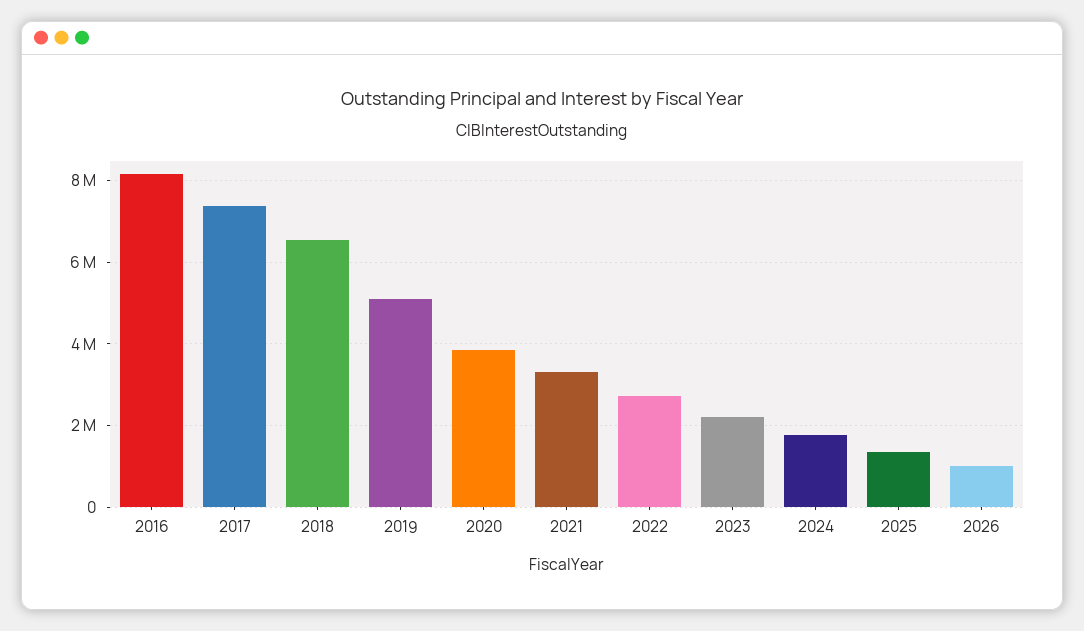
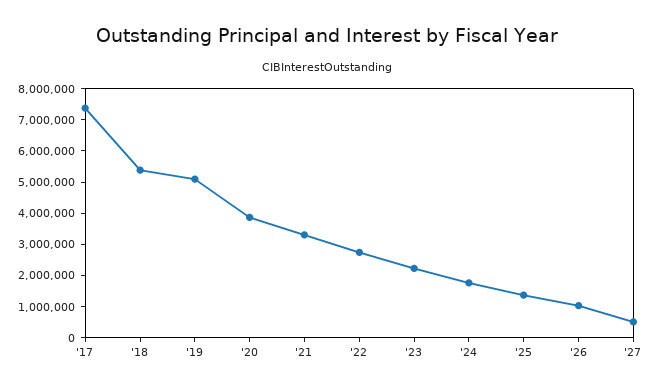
2016: 8200000 -> none
2018: 6600000 -> 5500000
'27: none -> 500000

